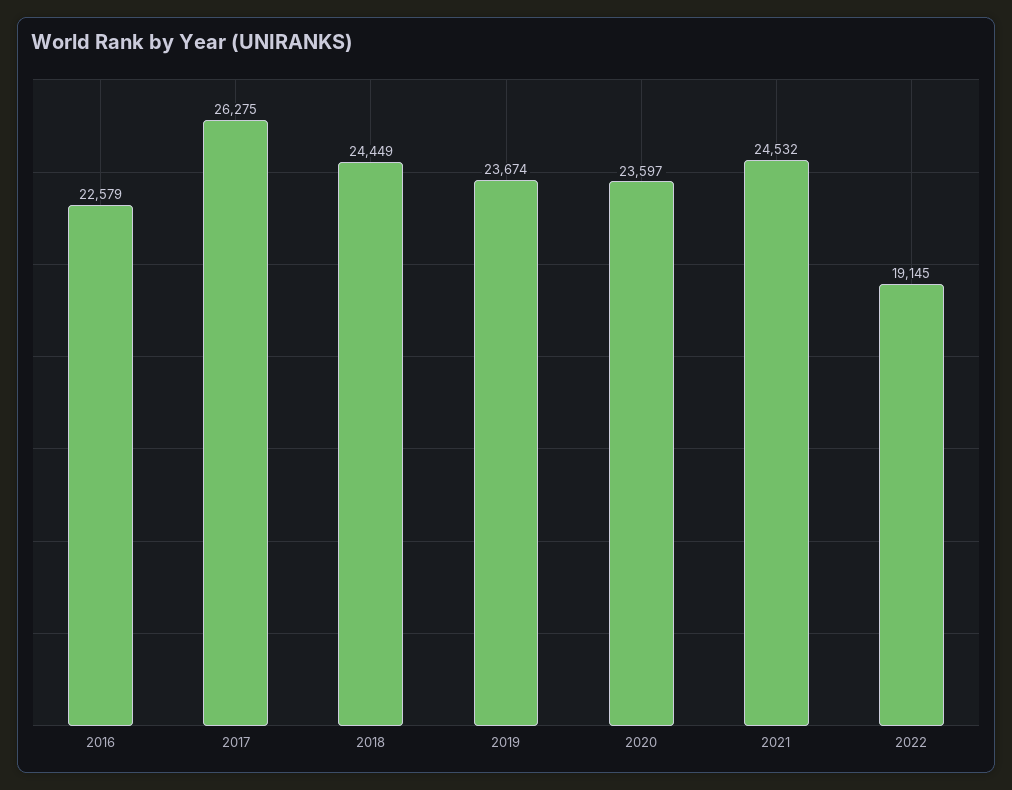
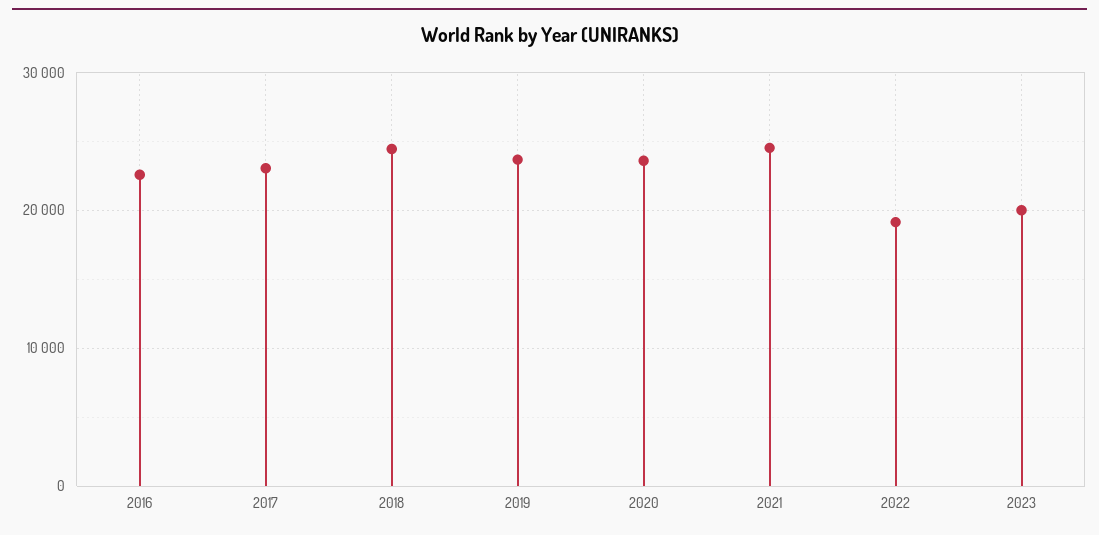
2017: 26275 -> 23000
2023: none -> 20000

